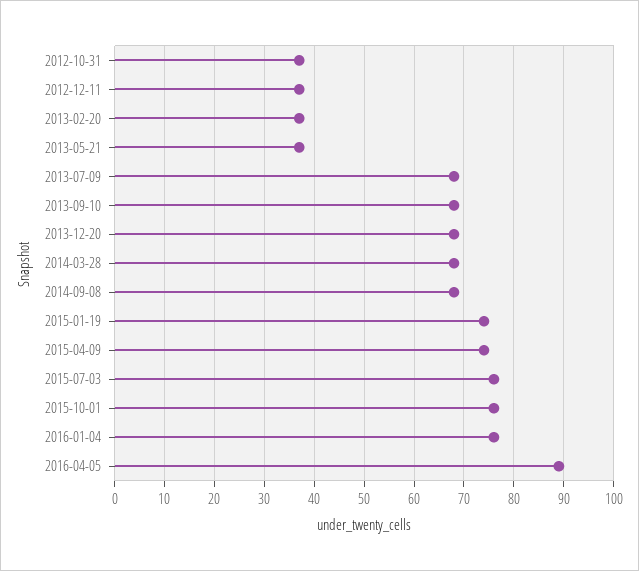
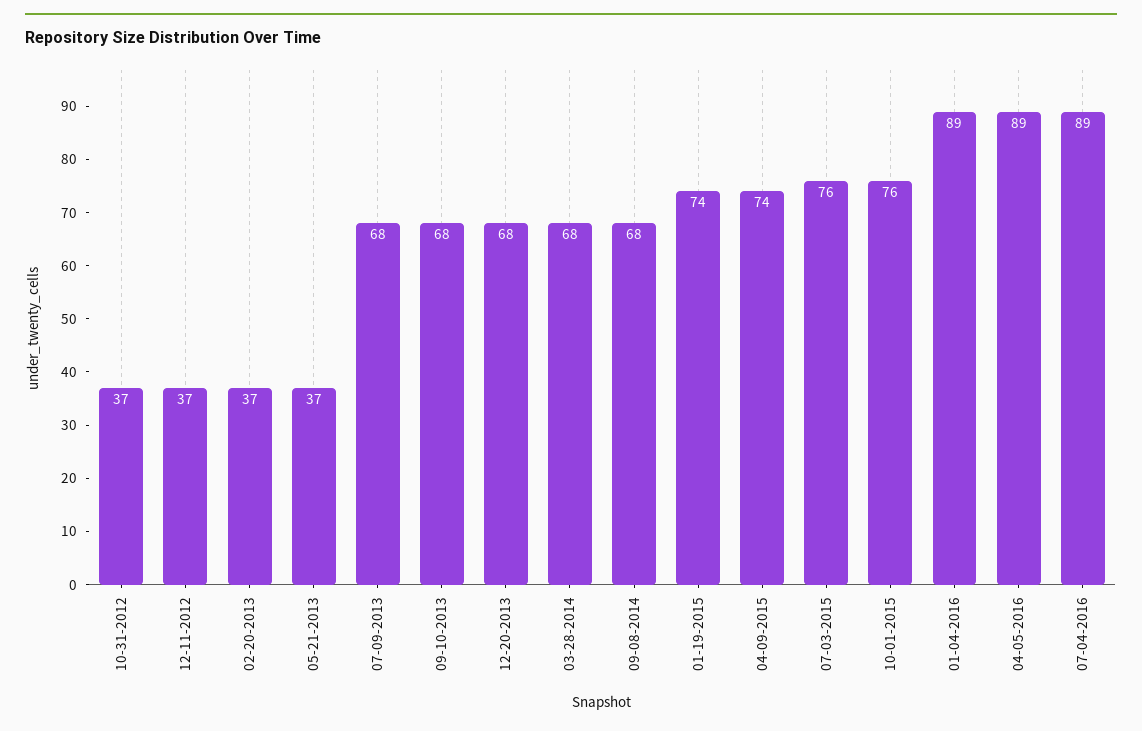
2016-01-04: 75 -> 89
07-04-2016: none -> 89

